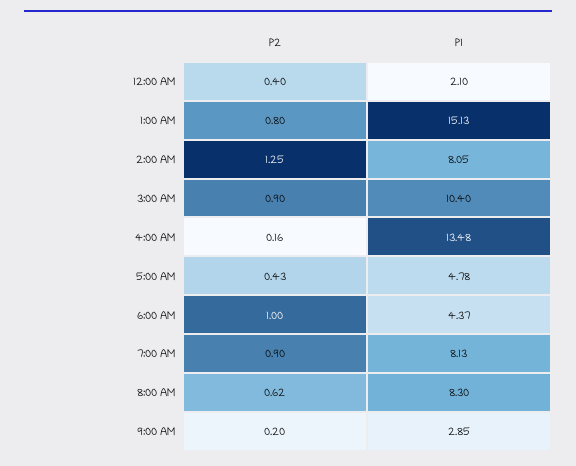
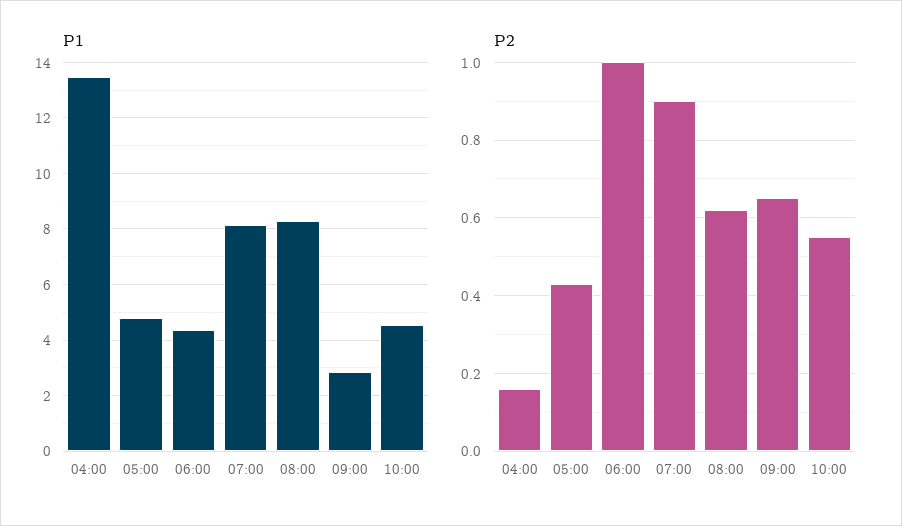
P2, 12:00 AM: 0.4 -> none
P1, 12:00 AM: 2.1 -> none
P2, 1:00 AM: 0.8 -> none
P1, 1:00 AM: 15.13 -> none
P2, 2:00 AM: 1.25 -> none
P1, 2:00 AM: 8.05 -> none
P2, 3:00 AM: 0.9 -> none
P1, 3:00 AM: 10.4 -> none
P2, 9:00 AM: 0.2 -> 0.65
P1, 10:00: none -> 4.5
P2, 10:00: none -> 0.55

